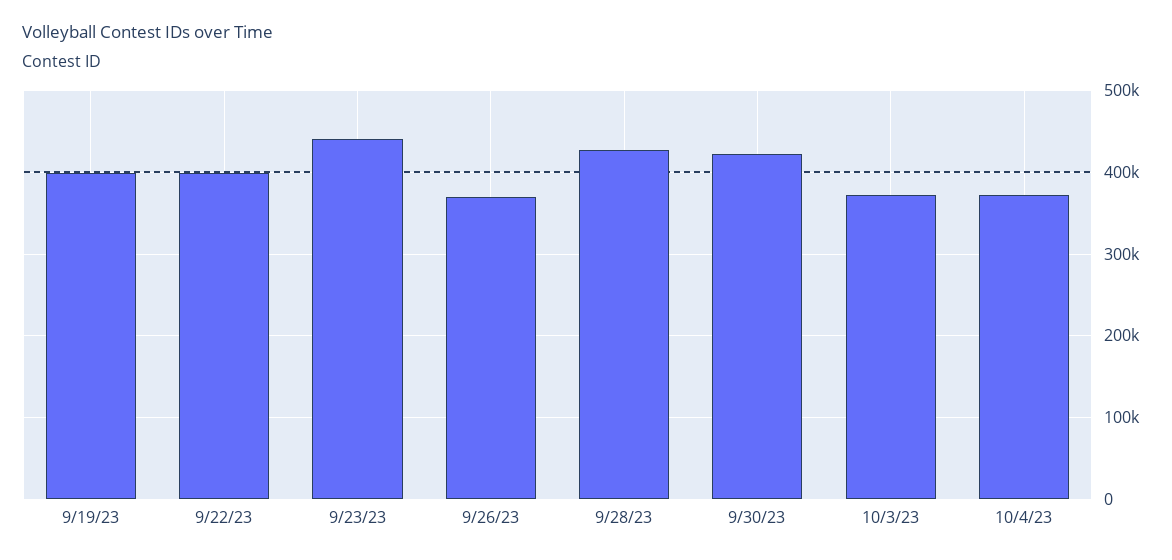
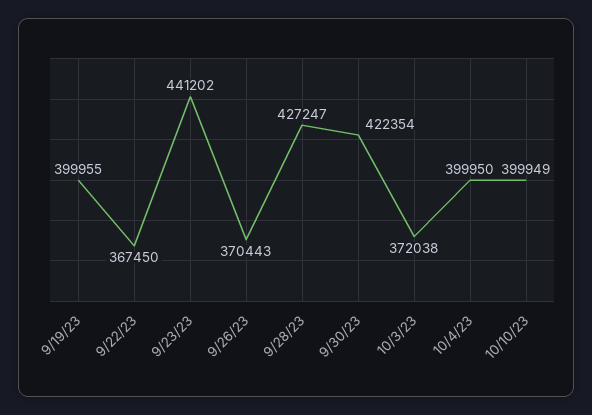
9/22/23: 400000 -> 367450
10/4/23: 370000 -> 399950
10/10/23: none -> 399949

